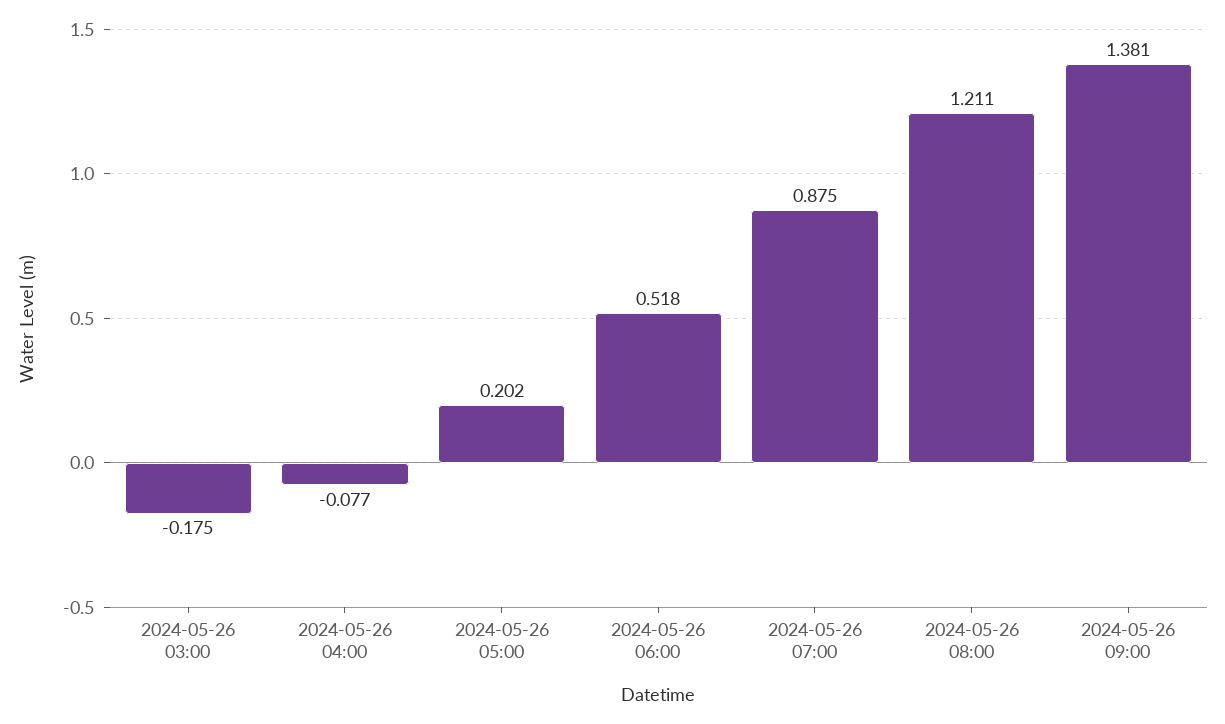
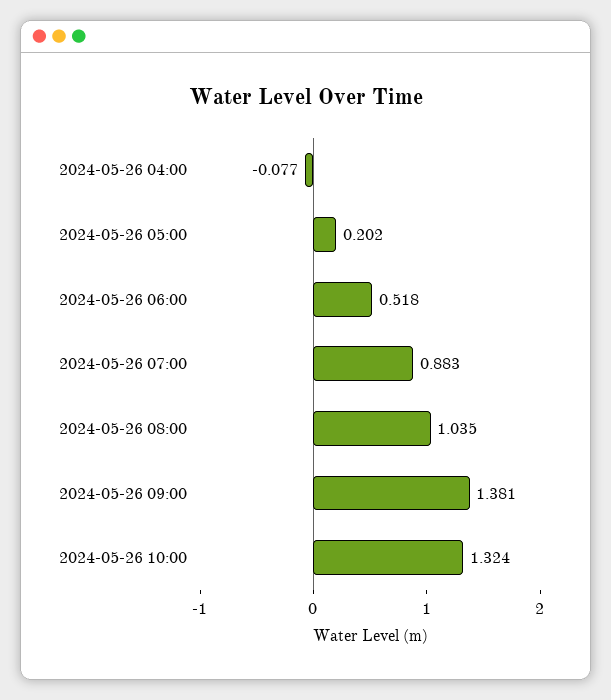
2024-05-26 03:00: -0.175 -> none
2024-05-26 07:00: 0.875 -> 0.883
2024-05-26 08:00: 1.211 -> 1.035
2024-05-26 10:00: none -> 1.324

